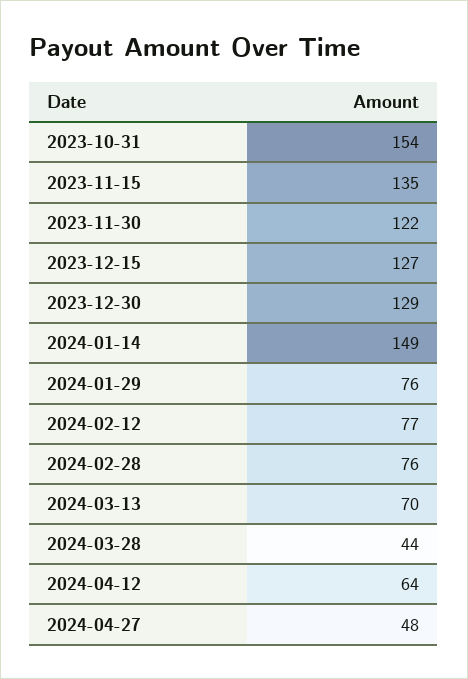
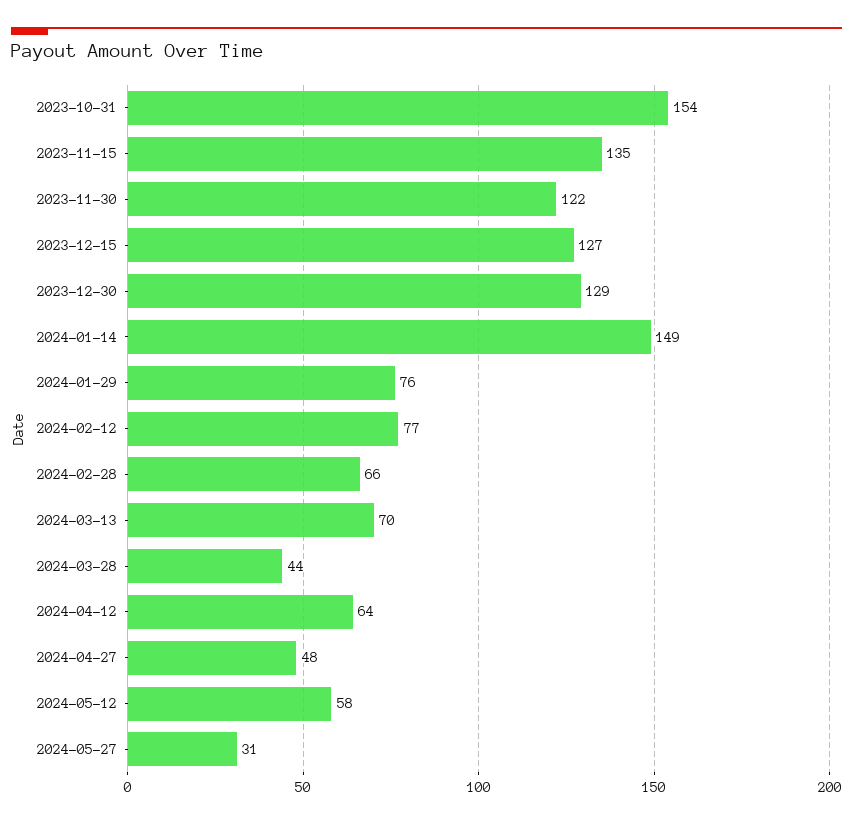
2024-02-28: 76 -> 66
2024-05-12: none -> 58
2024-05-27: none -> 31

